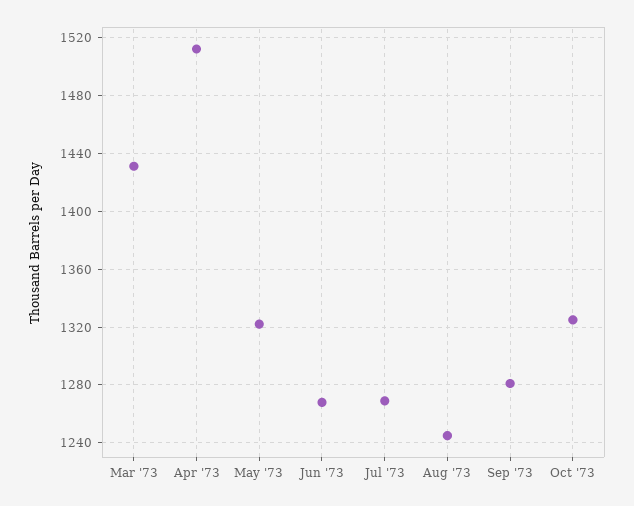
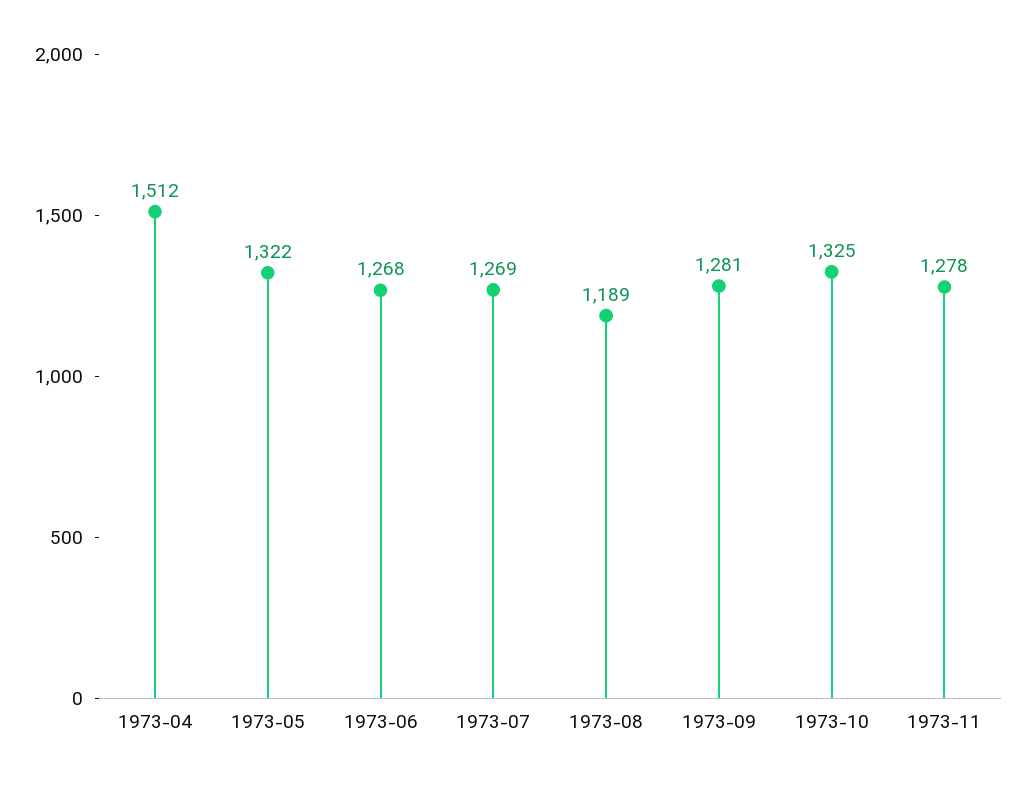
Mar '73: 1430 -> none
Aug '73: 1245 -> 1189
1973-11: none -> 1278

